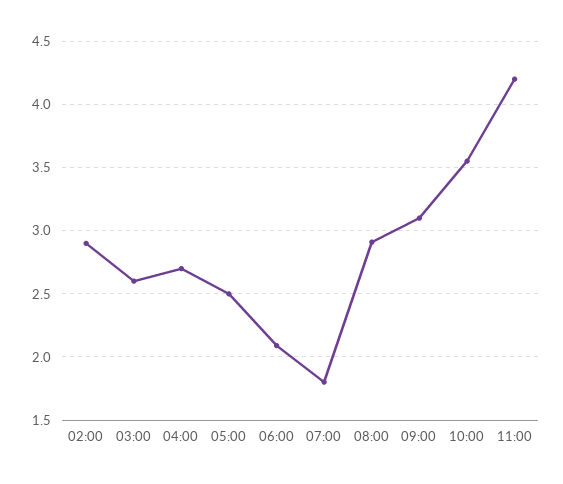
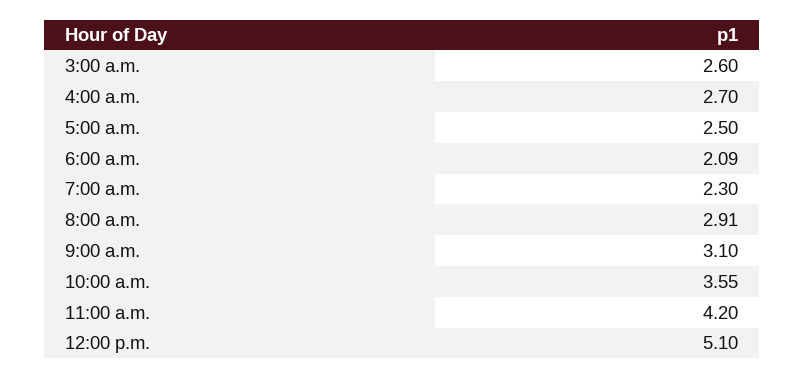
02:00: 2.9 -> none
07:00: 1.8 -> 2.3
12:00 p.m.: none -> 5.1

